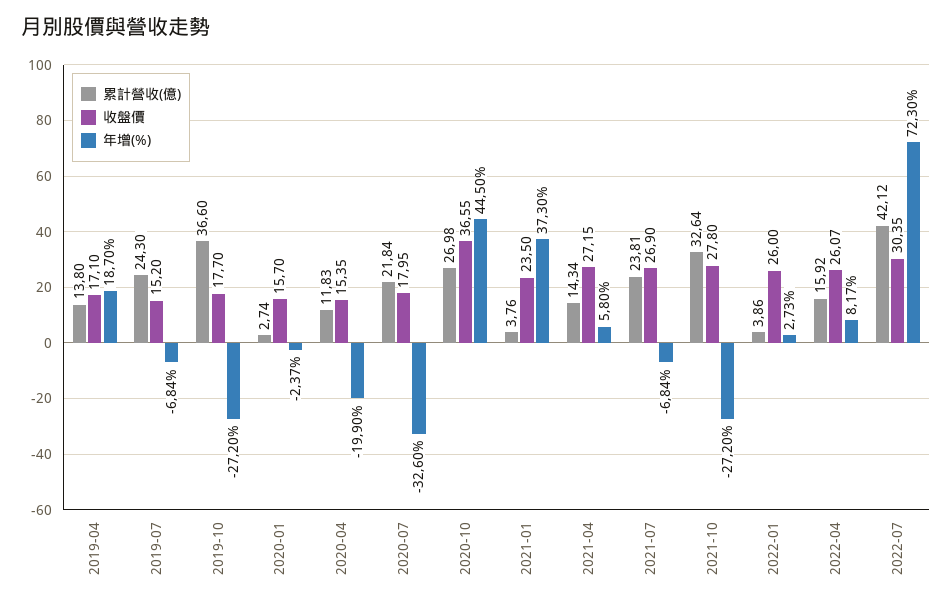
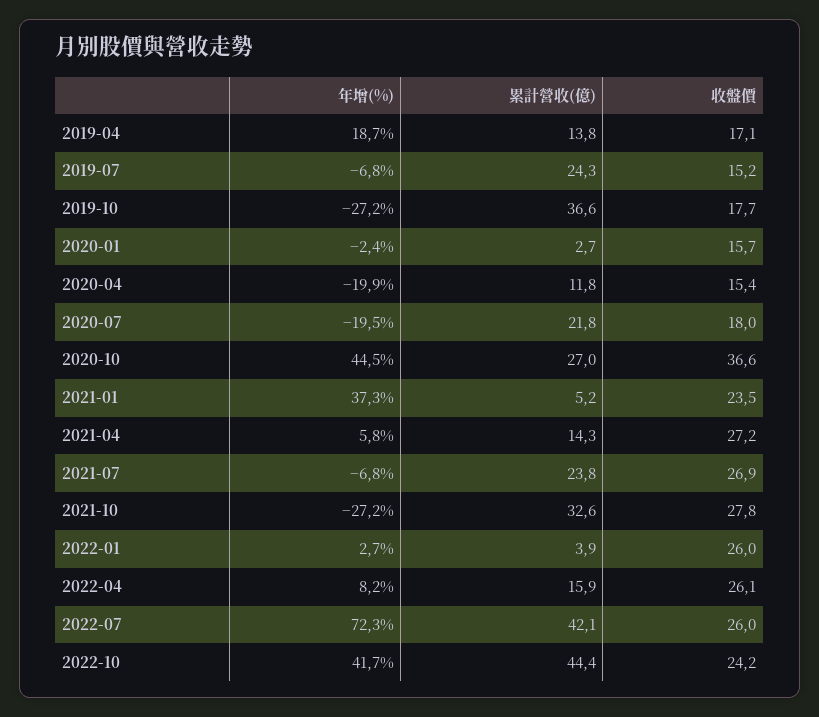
年增(%), 2020-07: -32.6 -> -19.5
累計營收(億), 2021-01: 3.76 -> 5.2
收盤價, 2022-07: 30.35 -> 26
年增(%), 2022-10: none -> 41.7
累計營收(億), 2022-10: none -> 44.4
收盤價, 2022-10: none -> 24.2

